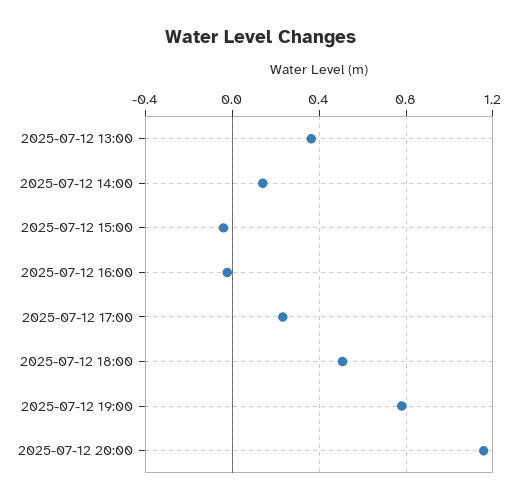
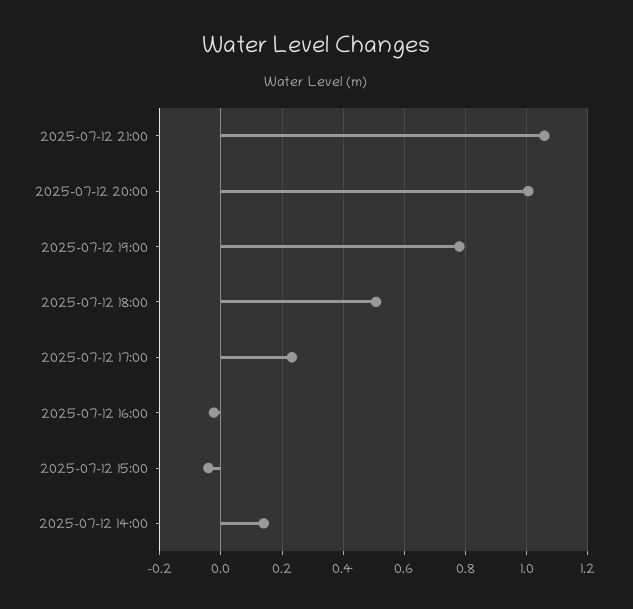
2025-07-12 13:00: 0.35 -> none
2025-07-12 20:00: 1.15 -> 1
2025-07-12 21:00: none -> 1.06

